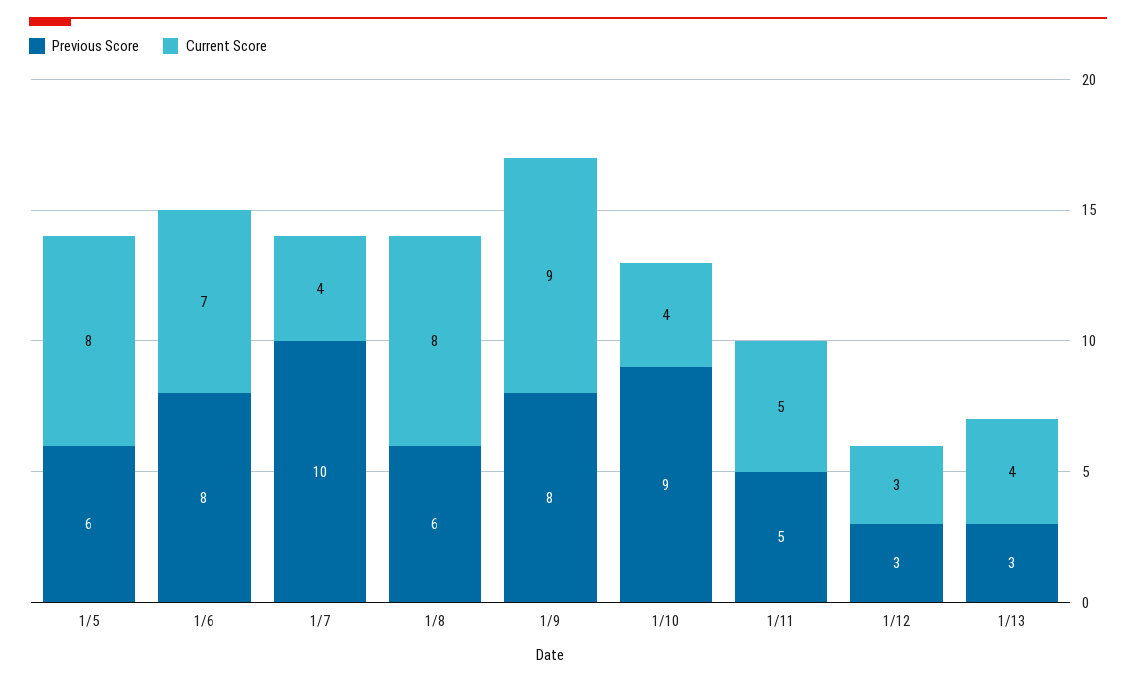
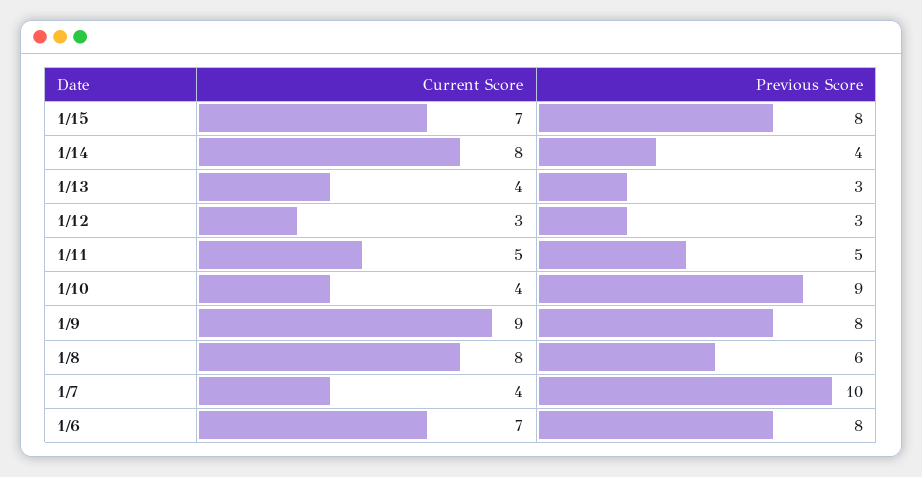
Previous Score, 1/5: 6 -> none
Current Score, 1/5: 8 -> none
Current Score, 1/15: none -> 7
Previous Score, 1/15: none -> 8
Current Score, 1/14: none -> 8
Previous Score, 1/14: none -> 4

